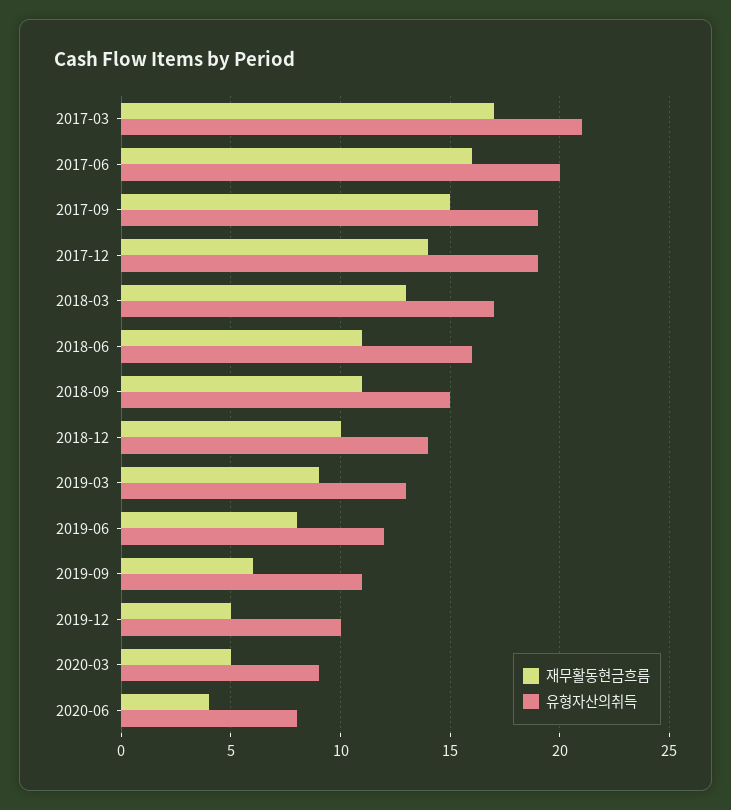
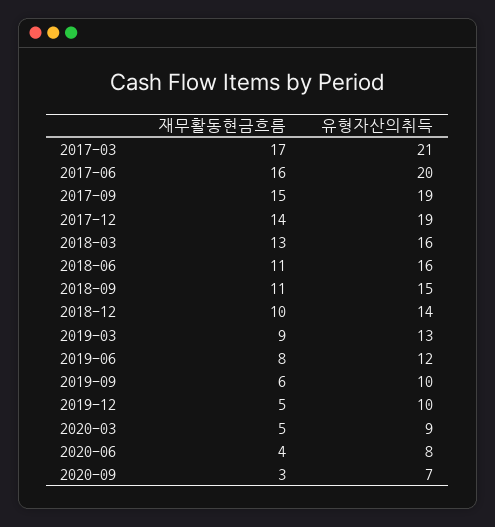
유형자산의취득, 2018-03: 17 -> 16
유형자산의취득, 2019-09: 11 -> 10
재무활동현금흐름, 2020-09: none -> 3
유형자산의취득, 2020-09: none -> 7

